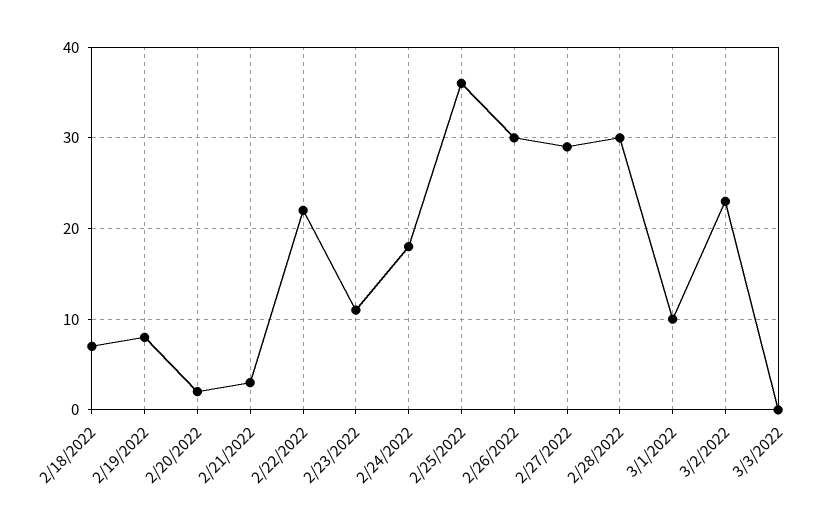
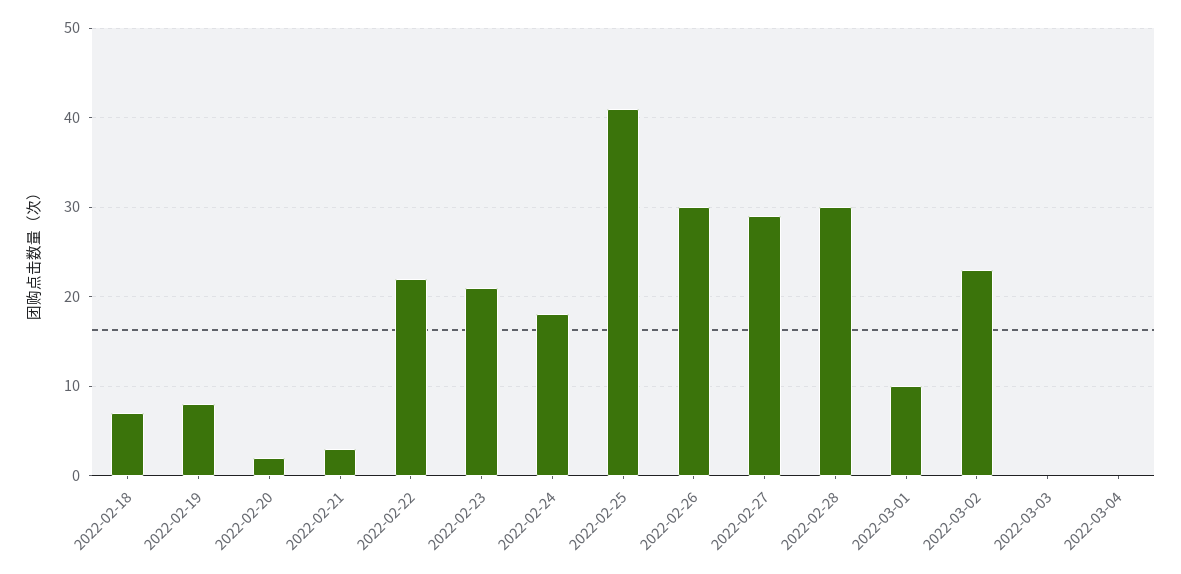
2/23/2022: 11 -> 21
2/25/2022: 36 -> 41
2022-03-04: none -> 0

